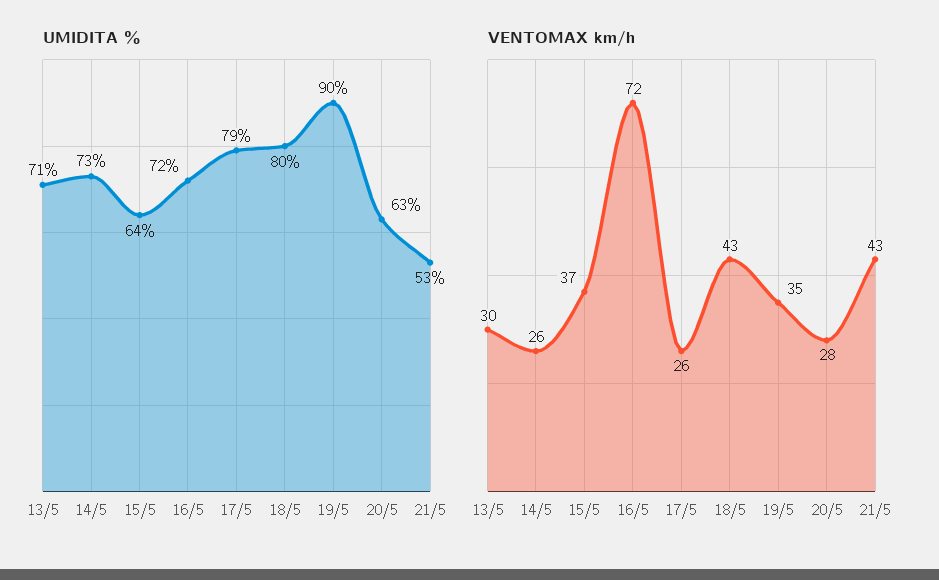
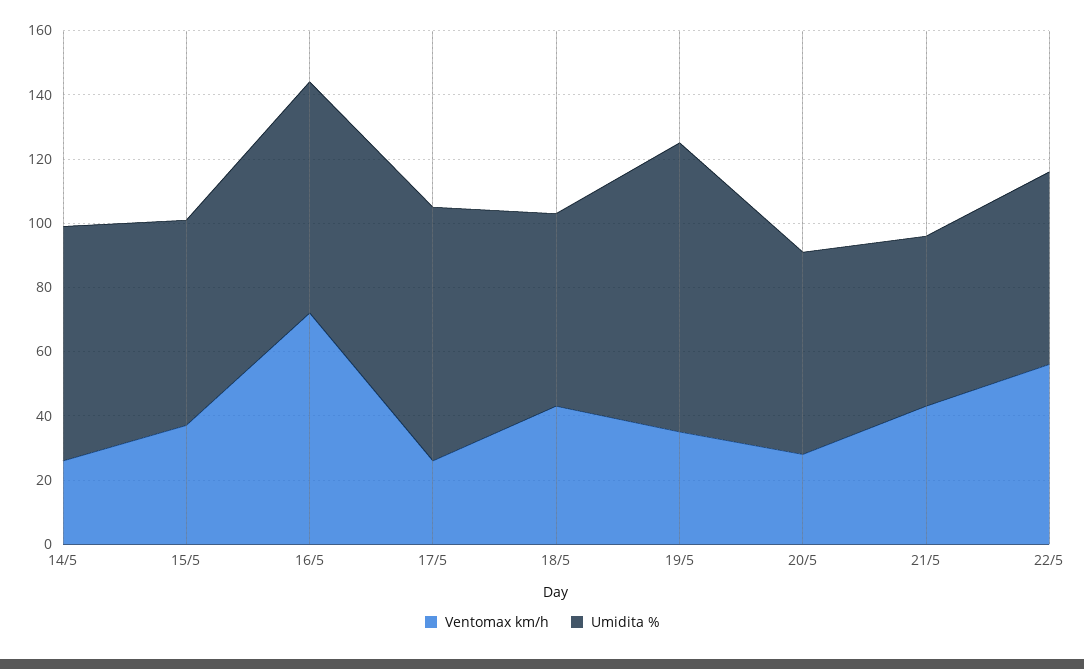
UMIDITA %, 13/5: 71 -> none
UMIDITA %, 18/5: 80 -> 60
VENTOMAX km/h, 13/5: 30 -> none
VENTOMAX km/h, 22/5: none -> 55
UMIDITA %, 22/5: none -> 60

